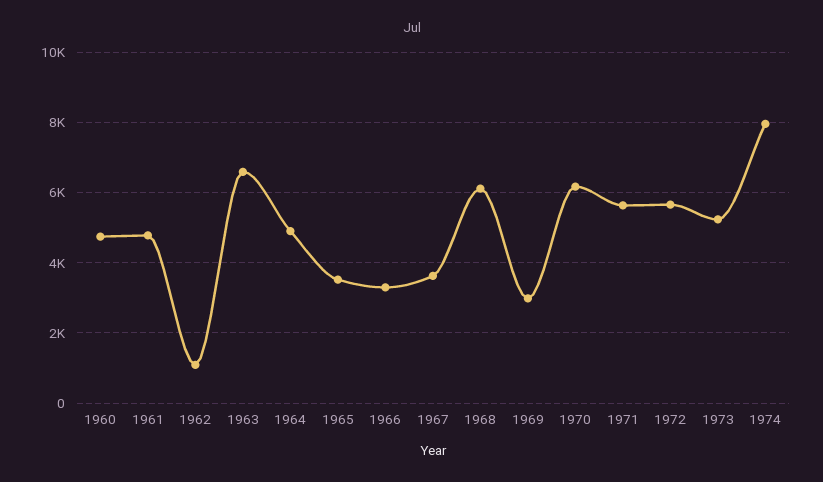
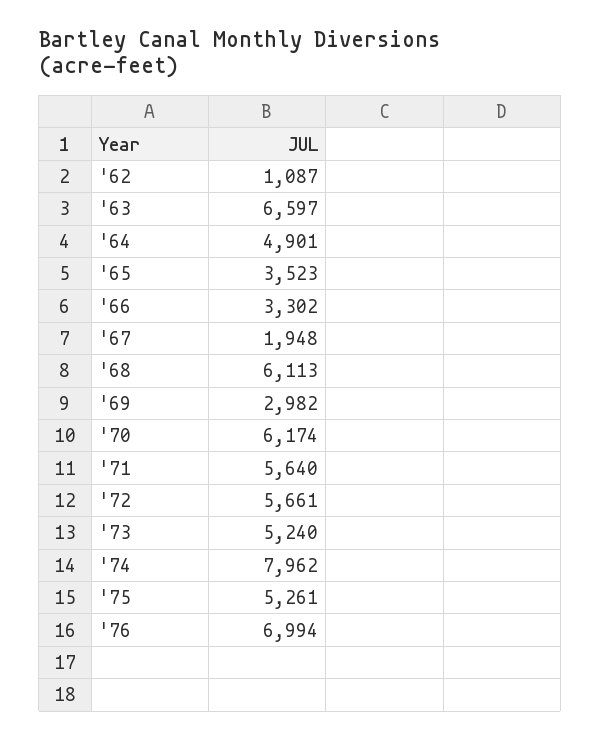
1960: 4800 -> none
1961: 4800 -> none
1967: 3600 -> 1948
'75: none -> 5261
'76: none -> 6994

